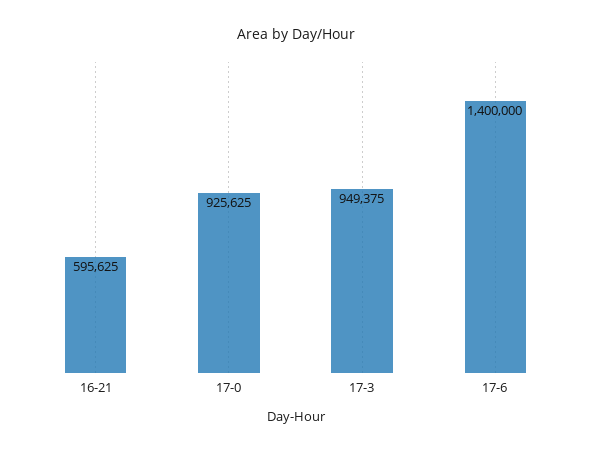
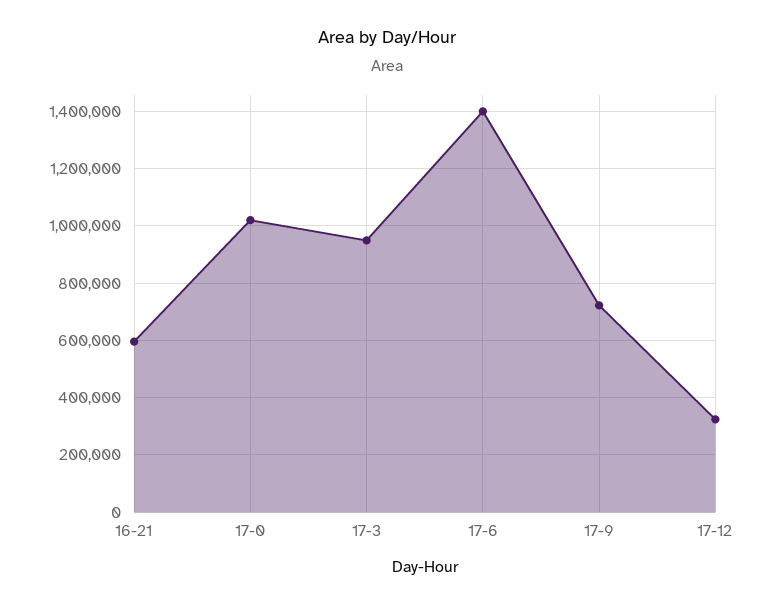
17-0: 925625 -> 1025000
17-9: none -> 725000
17-12: none -> 325000

